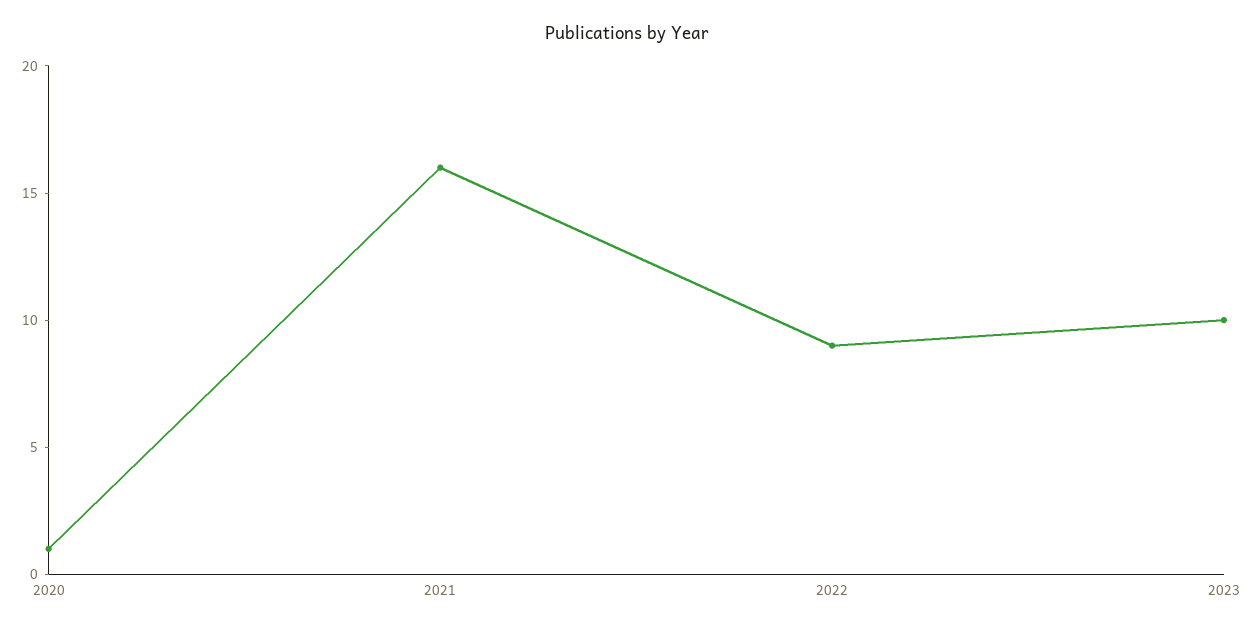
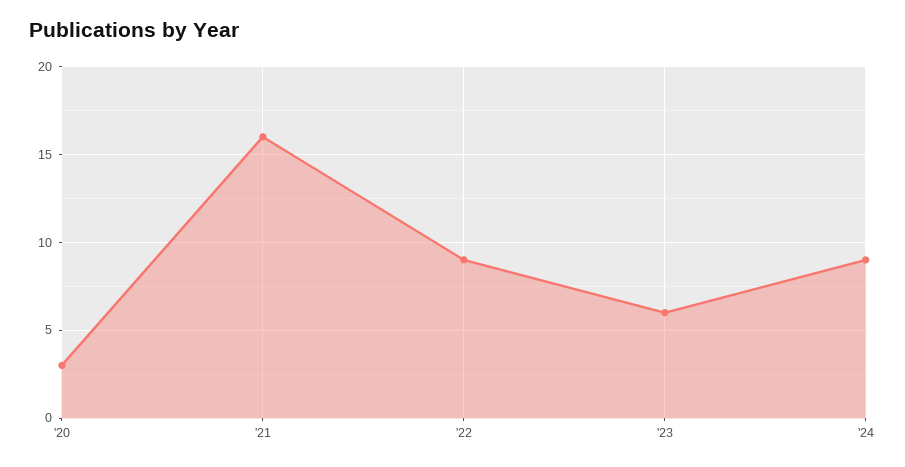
2020: 1 -> 3
2023: 10 -> 6
'24: none -> 9

